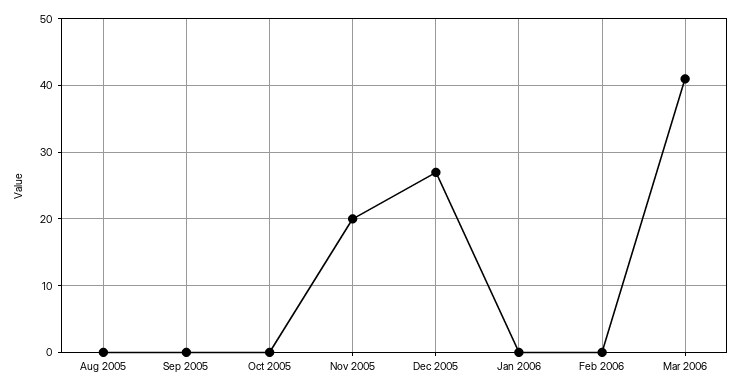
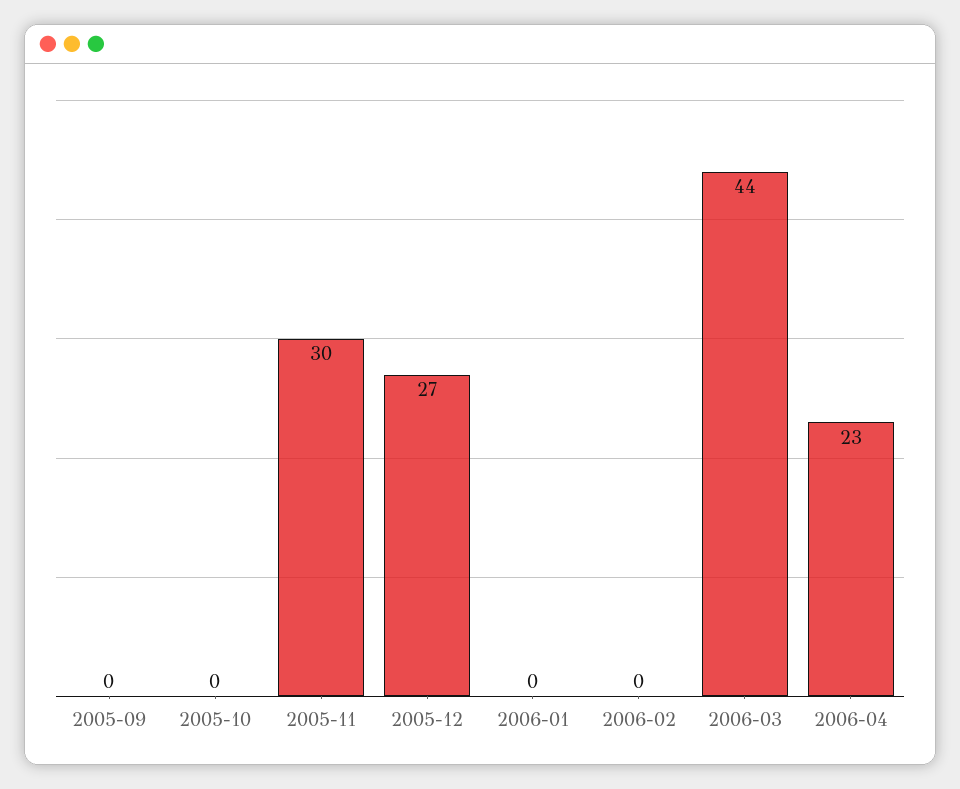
Aug 2005: 0 -> none
Nov 2005: 20 -> 30
Mar 2006: 41 -> 44
2006-04: none -> 23

